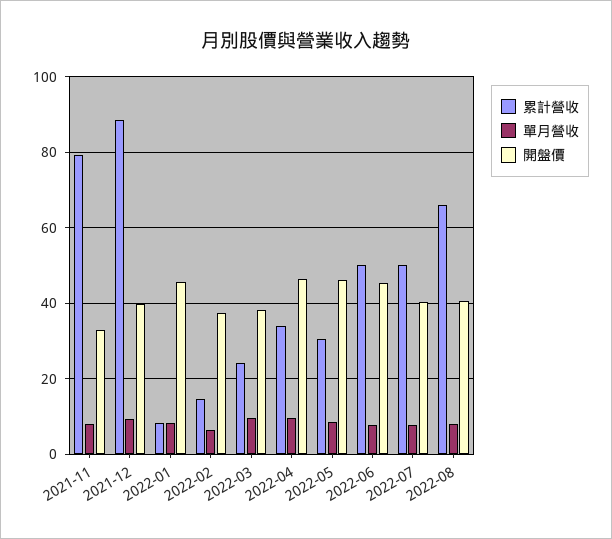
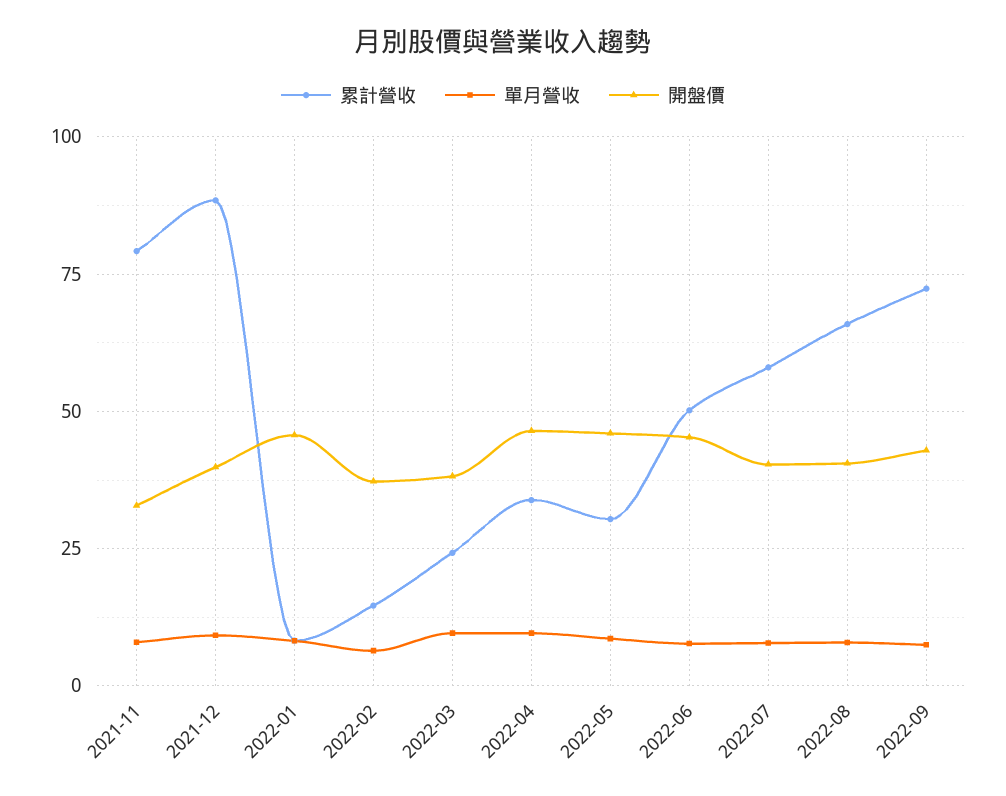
累計營收, 2022-07: 50 -> 57.5
累計營收, 2022-09: none -> 72.5
單月營收, 2022-09: none -> 7.5
開盤價, 2022-09: none -> 42.5

